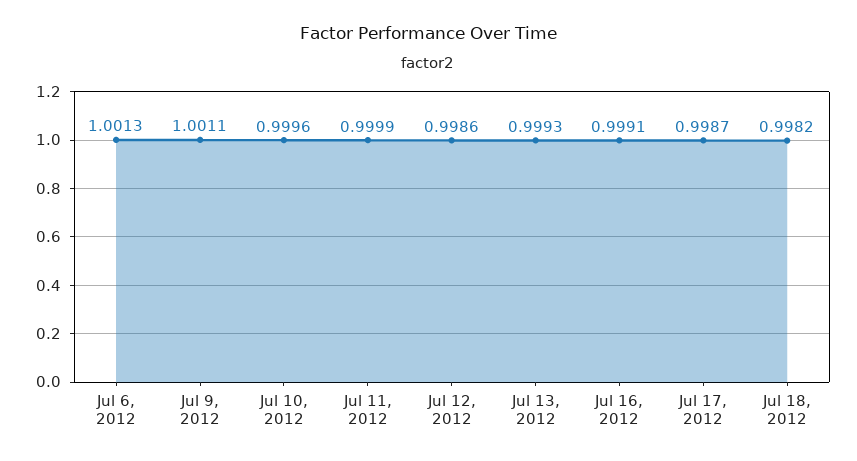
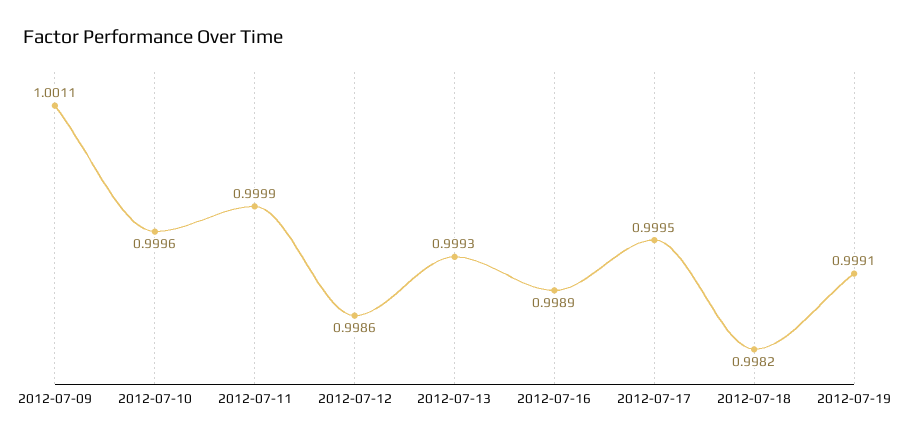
Jul 6, 2012: 1.0013 -> none
Jul 16, 2012: 0.9991 -> 0.9989
Jul 17, 2012: 0.9987 -> 0.9995
2012-07-19: none -> 0.9991

